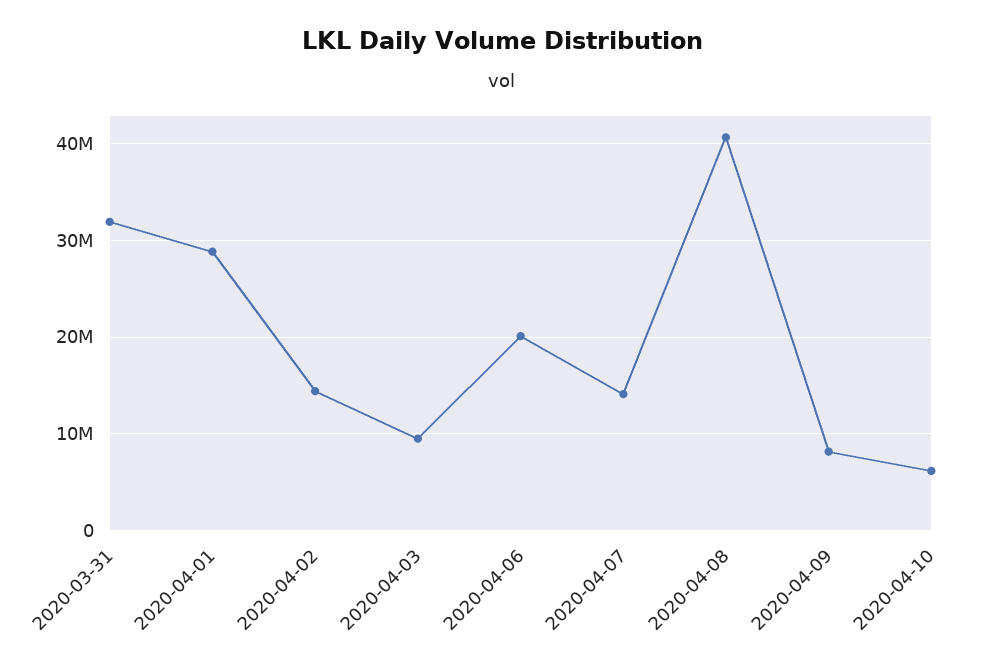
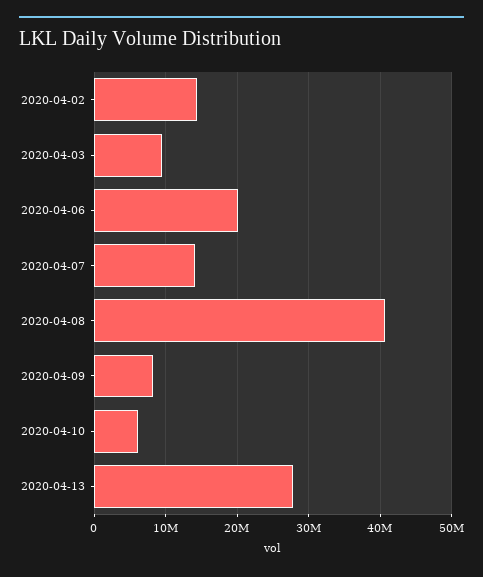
2020-03-31: 32000000 -> none
2020-04-01: 29000000 -> none
2020-04-13: none -> 28000000

